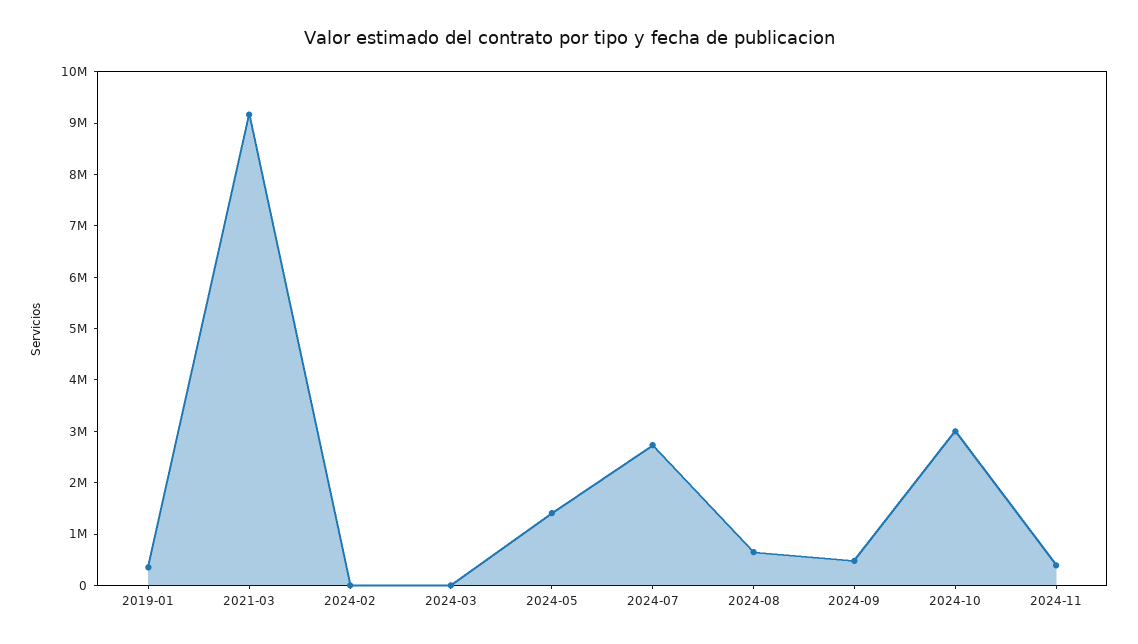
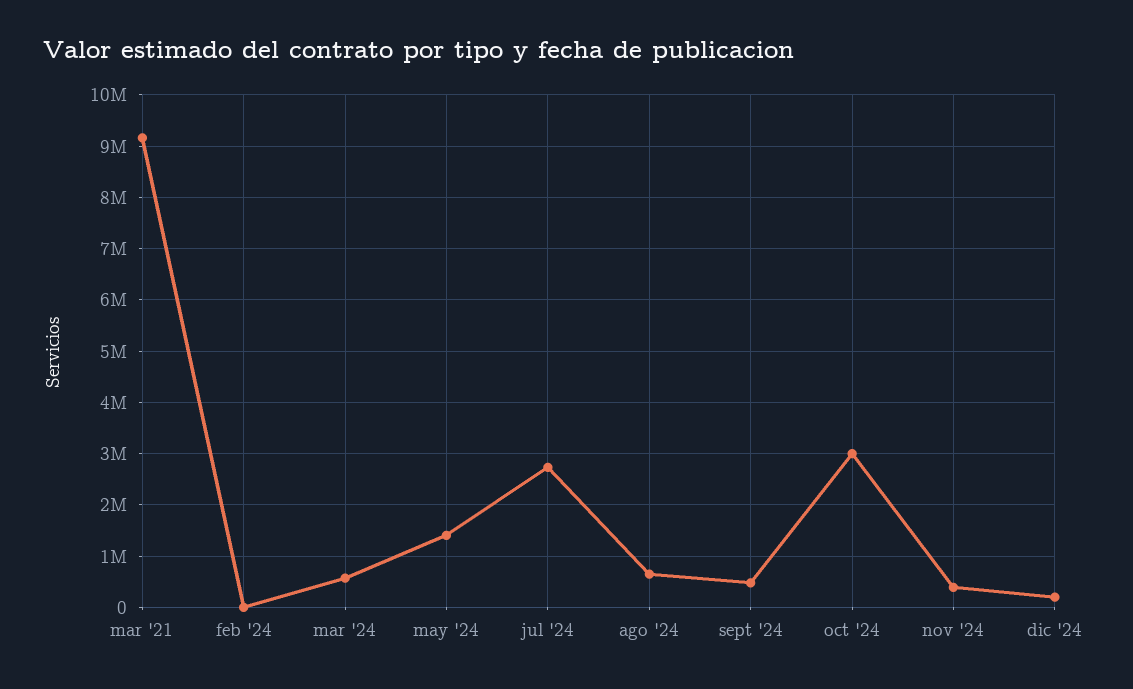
2019-01: 400000 -> none
2024-03: 0 -> 600000
dic '24: none -> 200000

